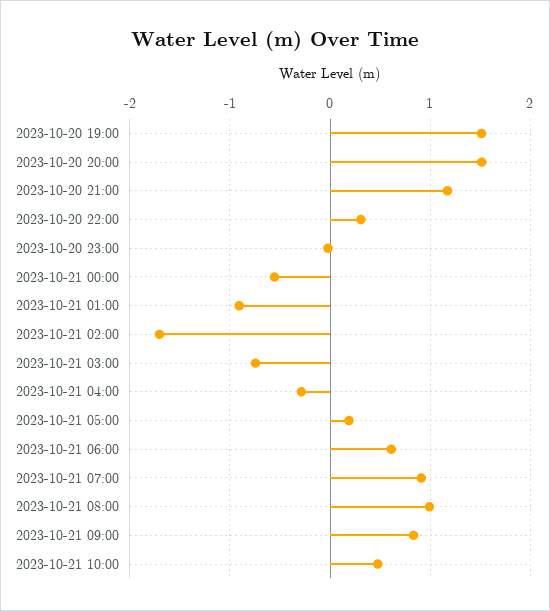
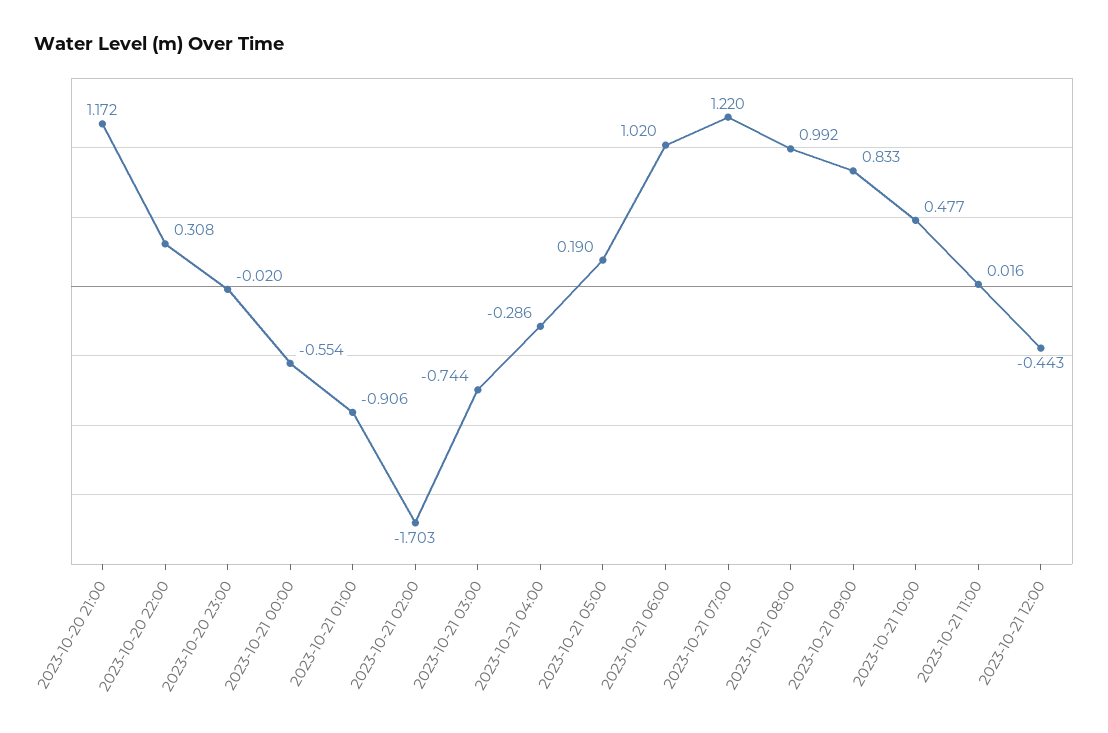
2023-10-20 19:00: 1.5 -> none
2023-10-20 20:00: 1.5 -> none
2023-10-21 06:00: 0.6 -> 1.02
2023-10-21 07:00: 0.9 -> 1.22
2023-10-21 11:00: none -> 0.016
2023-10-21 12:00: none -> -0.443

